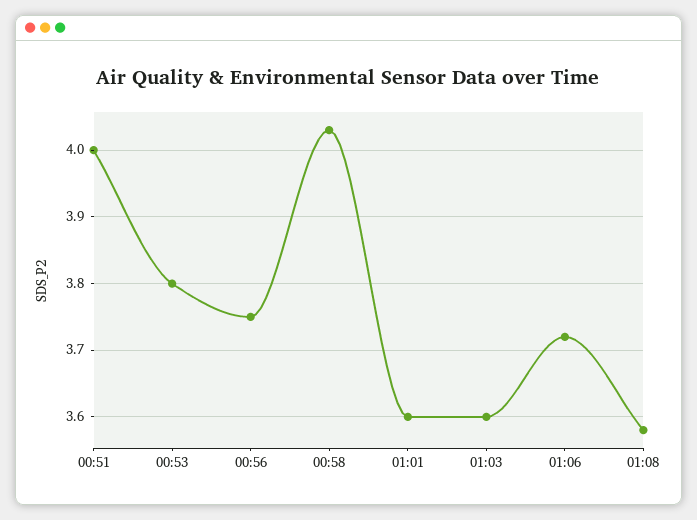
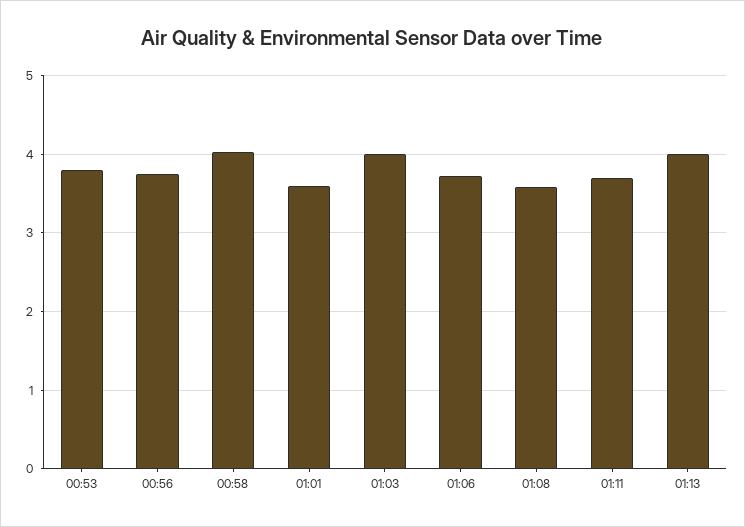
00:51: 4 -> none
01:03: 3.6 -> 4
01:11: none -> 3.7
01:13: none -> 4

